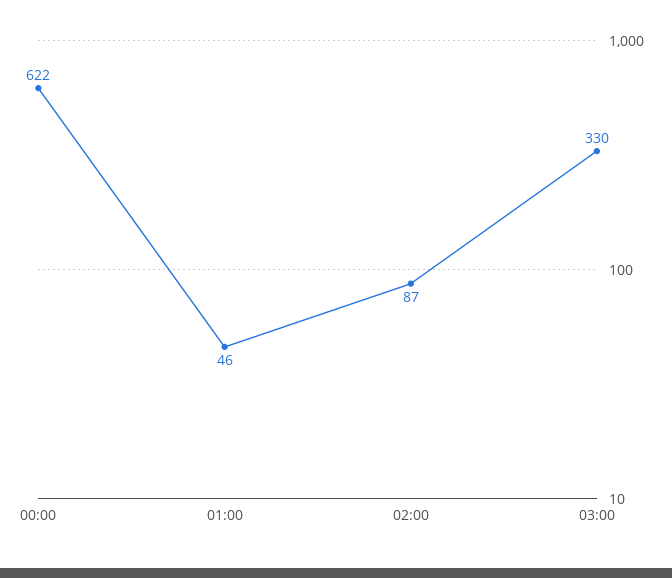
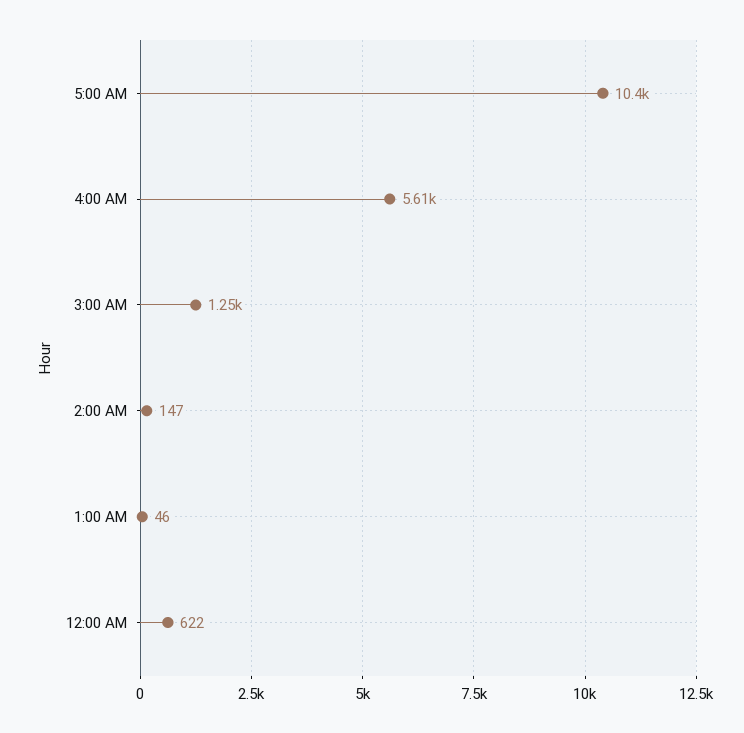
02:00: 87 -> 147
03:00: 330 -> 1250
5:00 AM: none -> 10400
4:00 AM: none -> 5610

